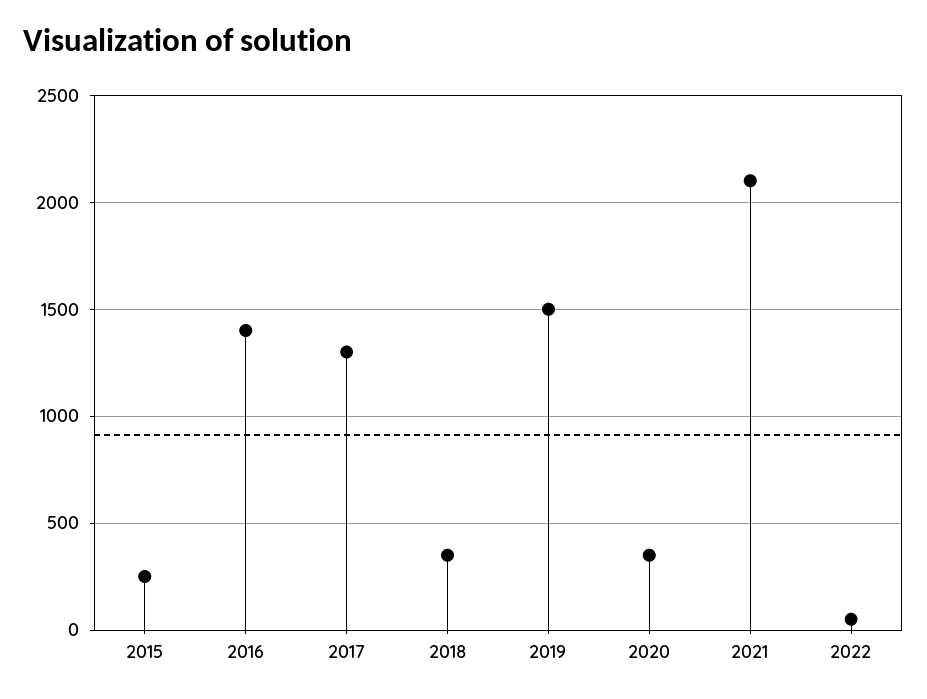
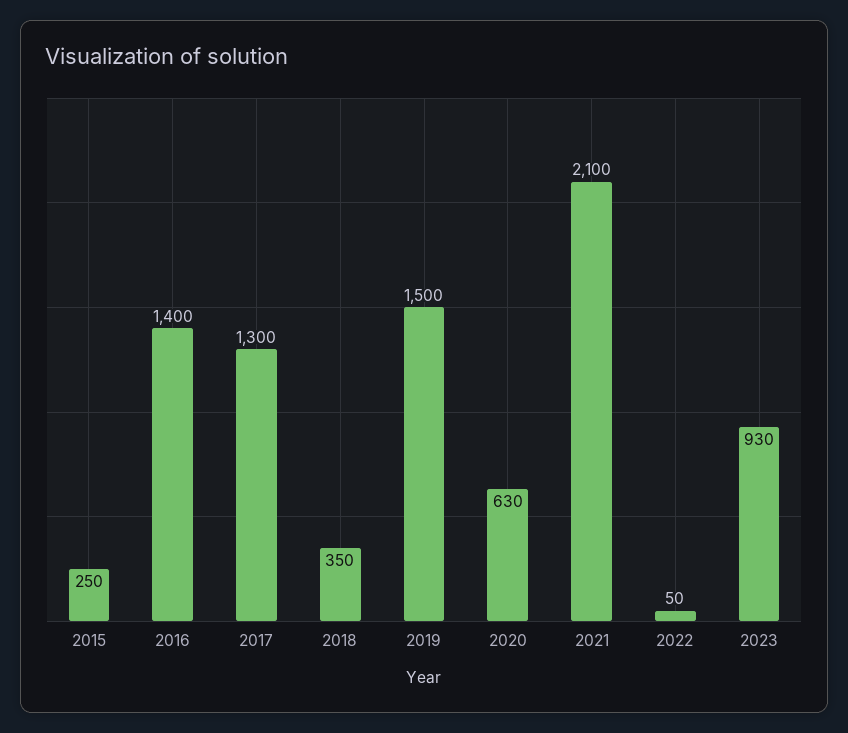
2020: 350 -> 630
2023: none -> 930

